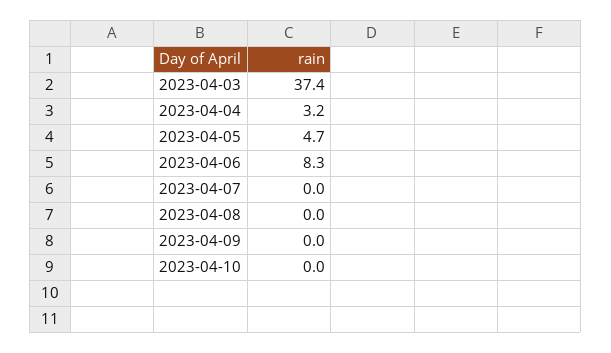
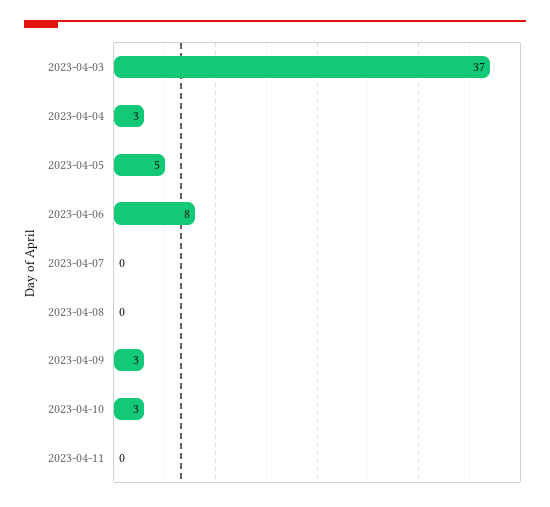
2023-04-09: 0 -> 3
2023-04-10: 0 -> 3
2023-04-11: none -> 0

